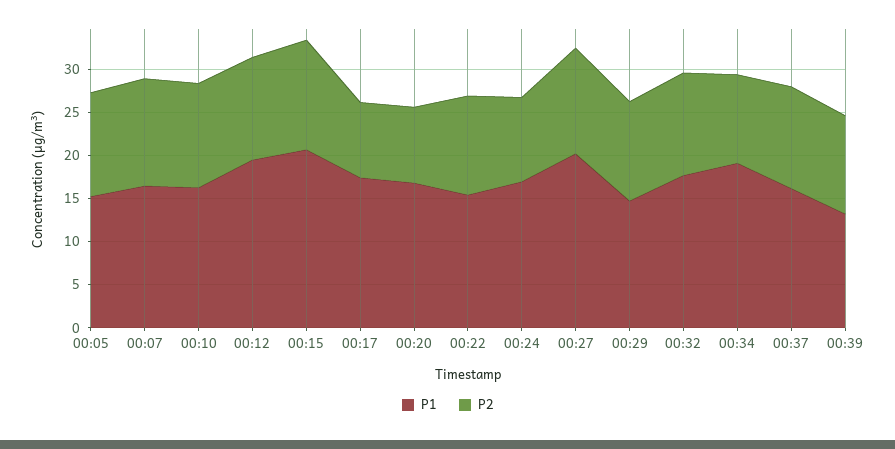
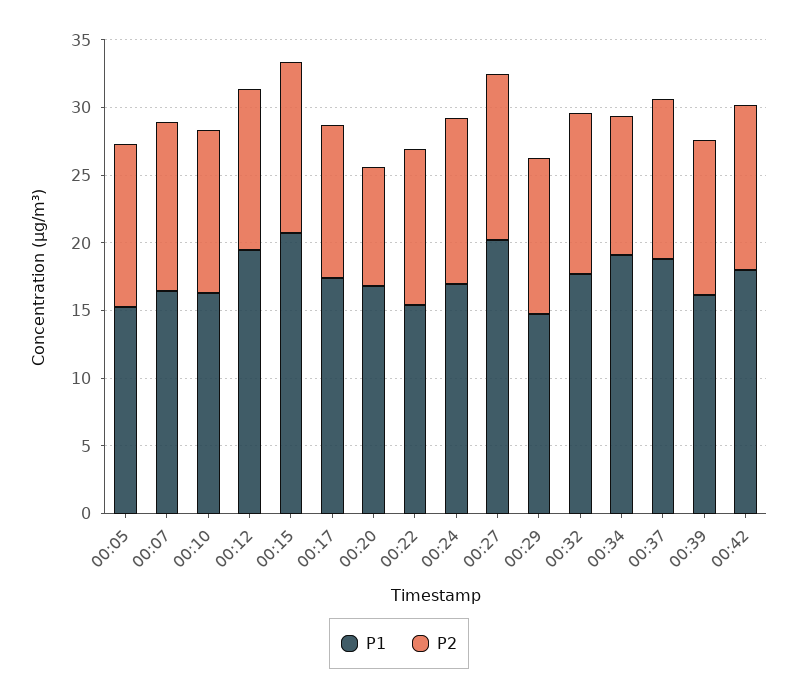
P2, 00:17: 9 -> 11
P2, 00:24: 10 -> 12
P1, 00:37: 16 -> 19
P1, 00:39: 13 -> 16
P1, 00:42: none -> 18
P2, 00:42: none -> 12

